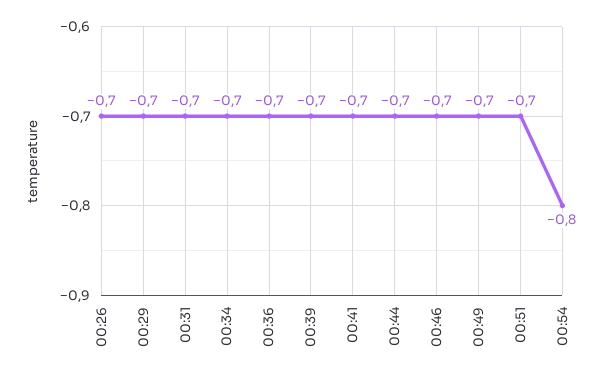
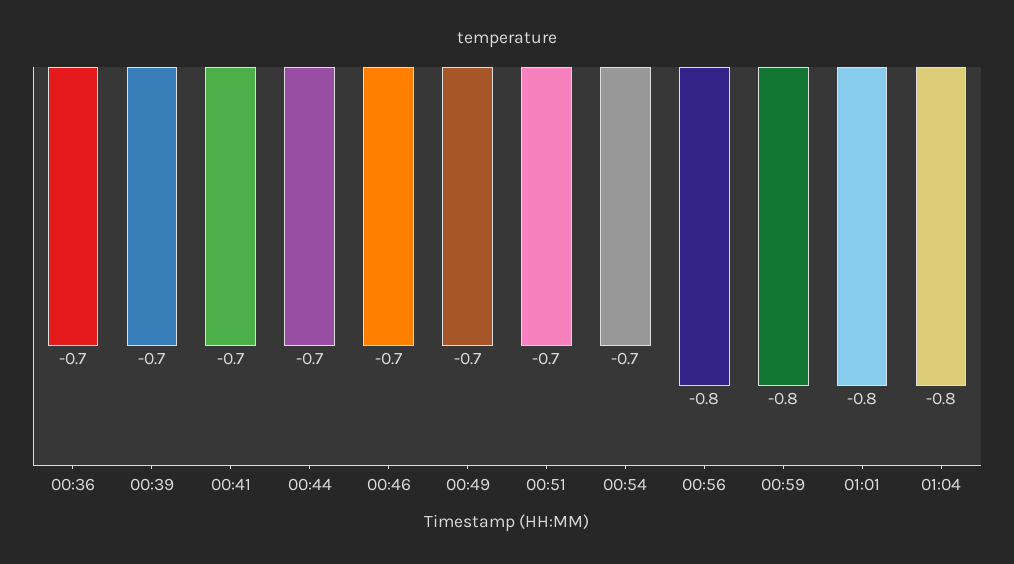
00:26: -0.7 -> none
00:29: -0.7 -> none
00:31: -0.7 -> none
00:34: -0.7 -> none
00:54: -0.8 -> -0.7
00:56: none -> -0.8
00:59: none -> -0.8
01:01: none -> -0.8
01:04: none -> -0.8

